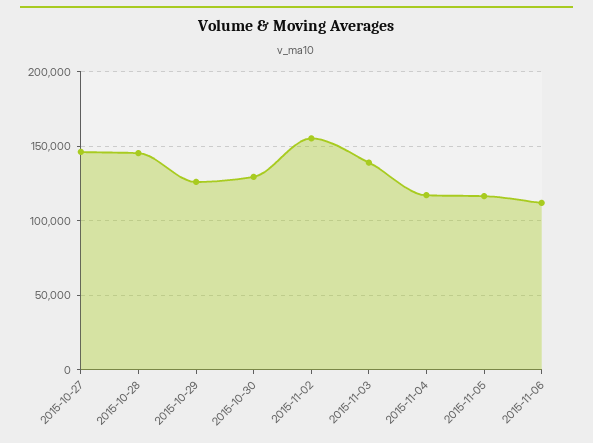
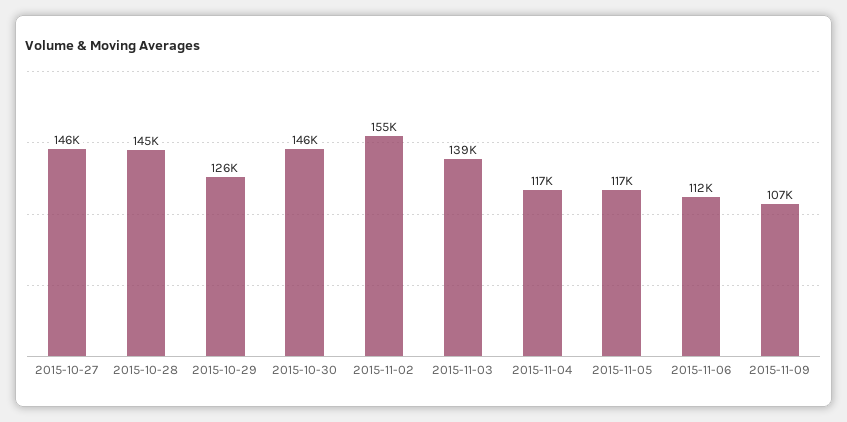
2015-10-30: 130000 -> 146000
2015-11-09: none -> 107000

